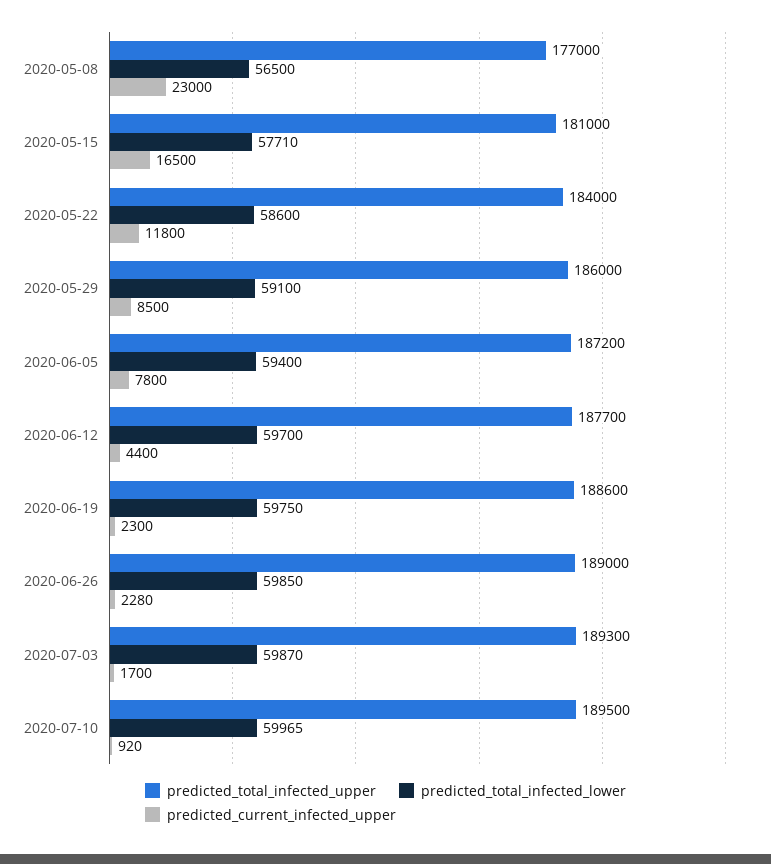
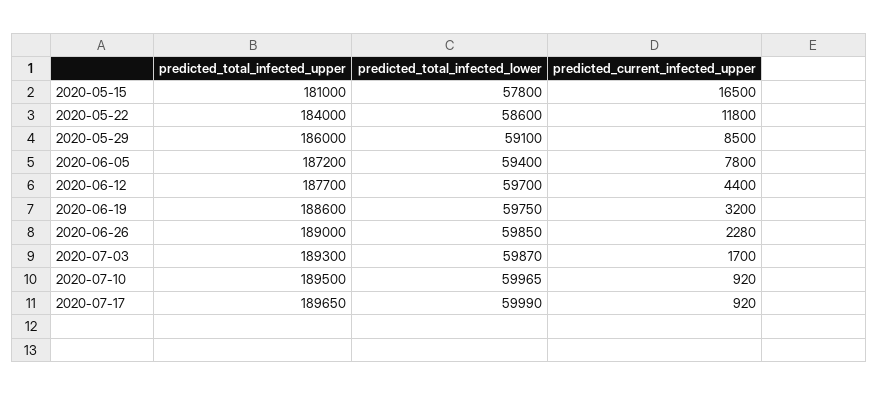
predicted_total_infected_upper, 2020-05-08: 177000 -> none
predicted_total_infected_lower, 2020-05-08: 56500 -> none
predicted_current_infected_upper, 2020-05-08: 23000 -> none
predicted_total_infected_lower, 2020-05-15: 57710 -> 57800
predicted_current_infected_upper, 2020-06-19: 2300 -> 3200
predicted_total_infected_upper, 2020-07-17: none -> 189650
predicted_total_infected_lower, 2020-07-17: none -> 59990
predicted_current_infected_upper, 2020-07-17: none -> 920

